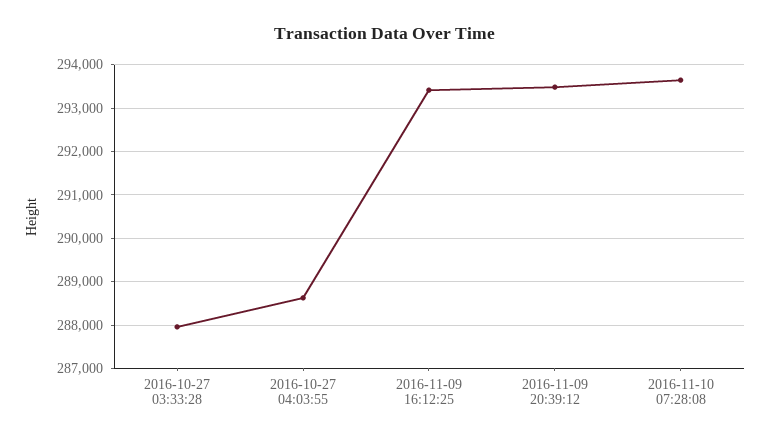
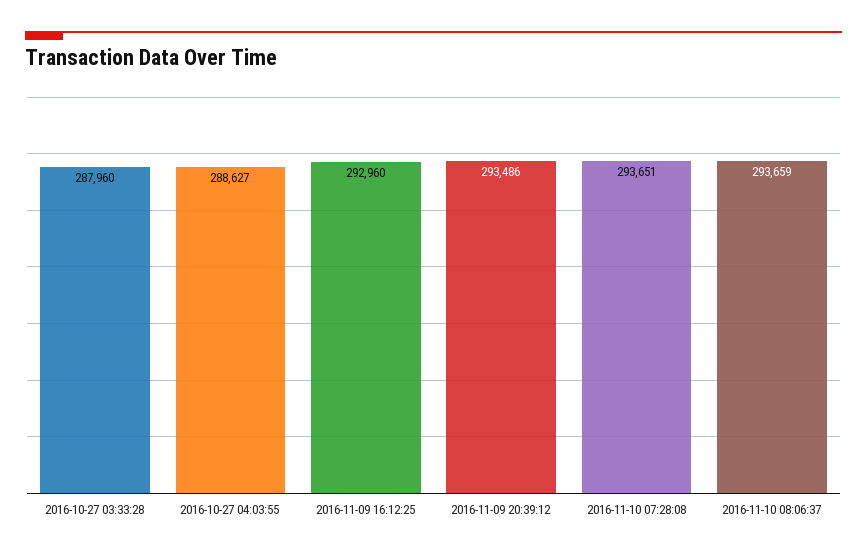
2016-11-09 16:12:25: 293400 -> 292960
2016-11-10 08:06:37: none -> 293659

